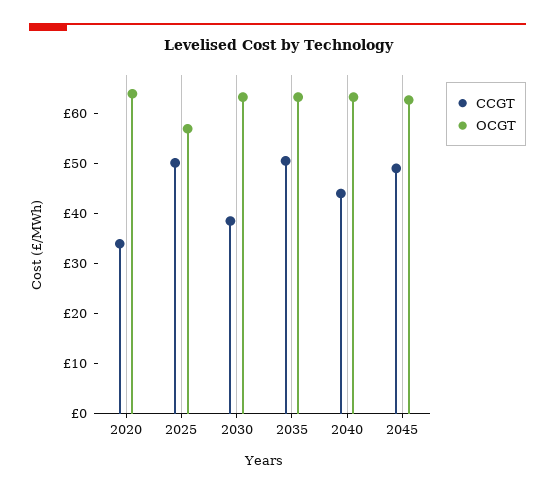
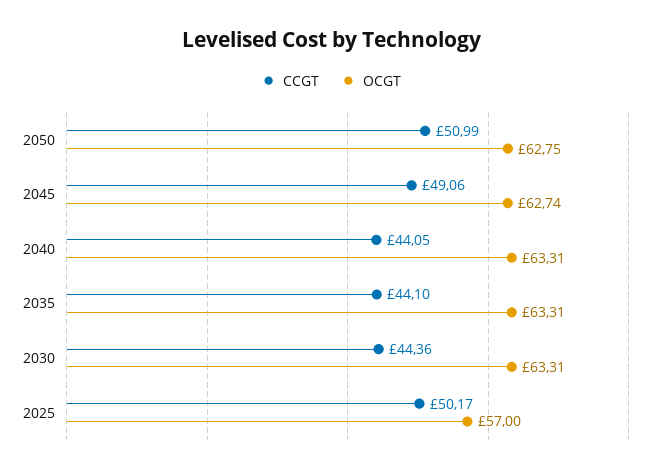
CCGT, 2020: 34 -> none
OCGT, 2020: 64 -> none
CCGT, 2030: 38 -> 44.36
CCGT, 2035: 50 -> 44.1
CCGT, 2050: none -> 50.99
OCGT, 2050: none -> 62.75

